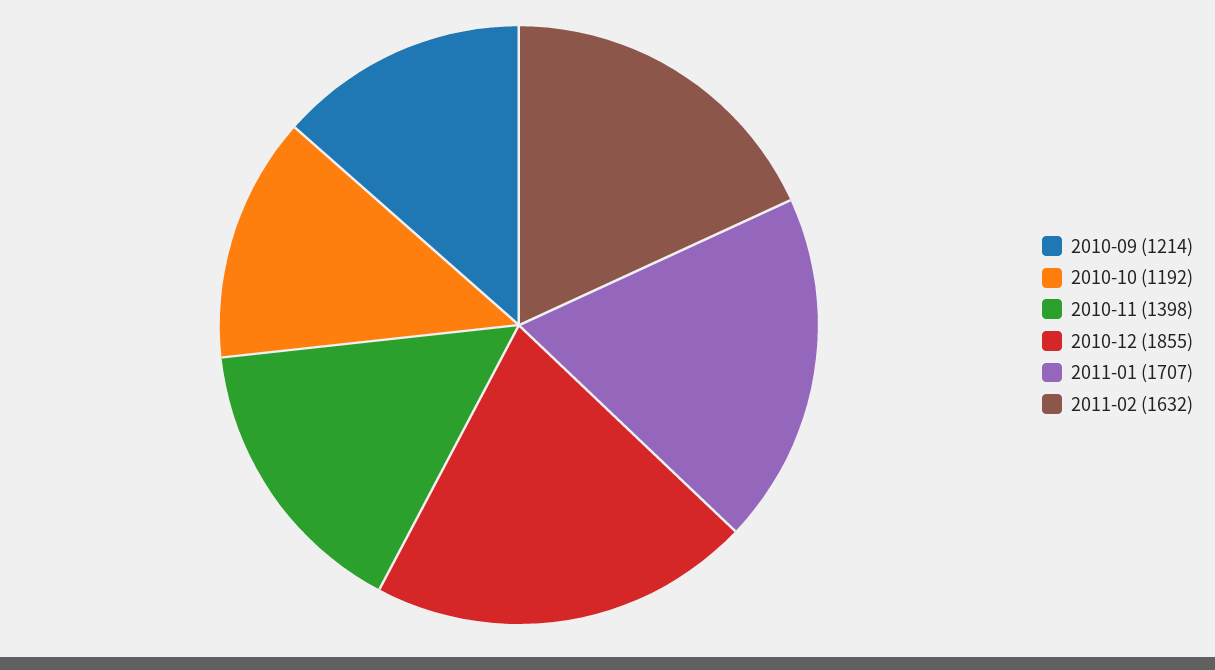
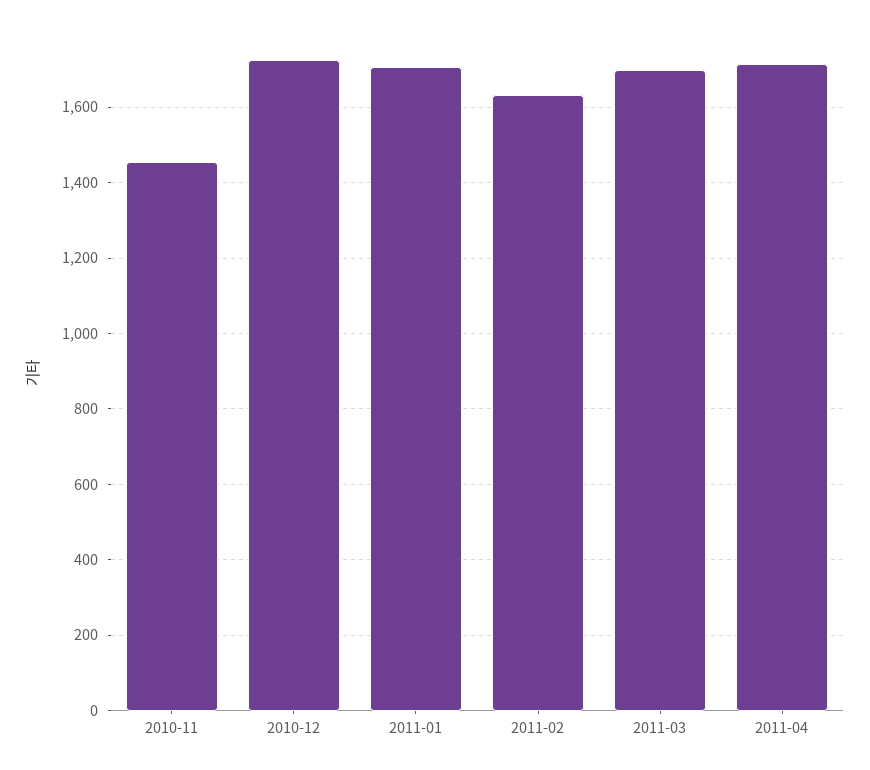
2010-09: 1214 -> none
2010-10: 1192 -> none
2010-11: 1398 -> 1460
2010-12: 1855 -> 1720
2011-03: none -> 1700
2011-04: none -> 1720

